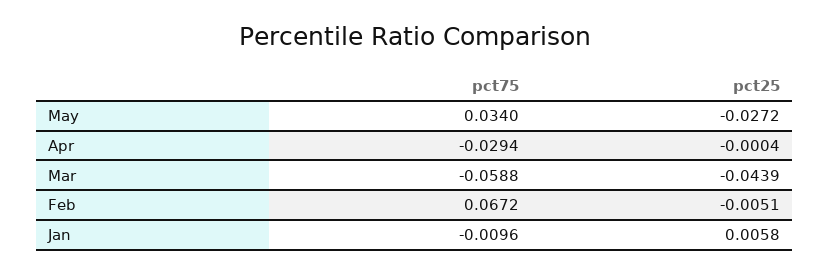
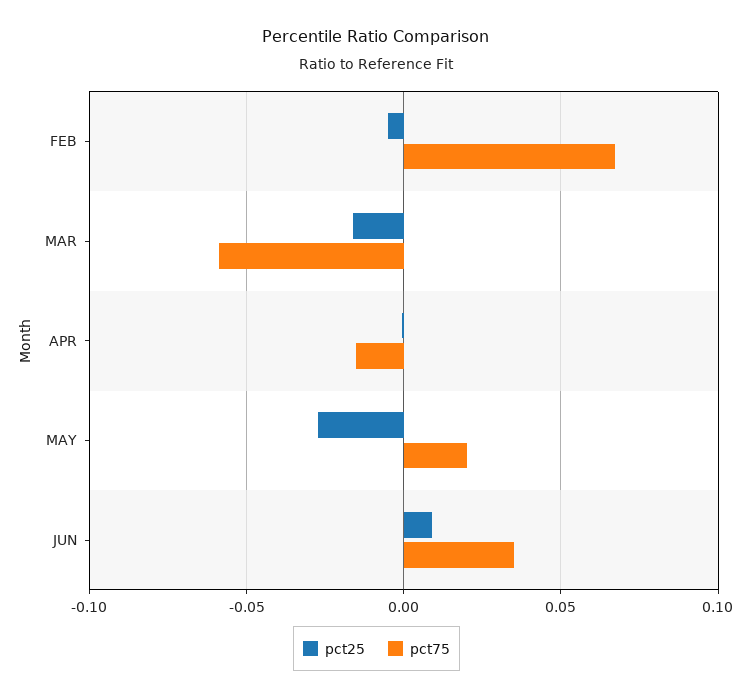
pct75, May: 0.034 -> 0.02
pct75, Apr: -0.0294 -> -0.015
pct25, Mar: -0.0439 -> -0.015
pct75, Jan: -0.0096 -> none
pct25, Jan: 0.0058 -> none
pct25, JUN: none -> 0.01
pct75, JUN: none -> 0.035

